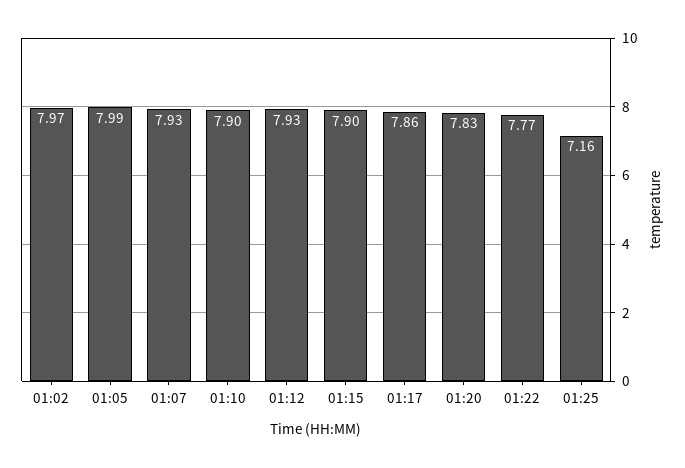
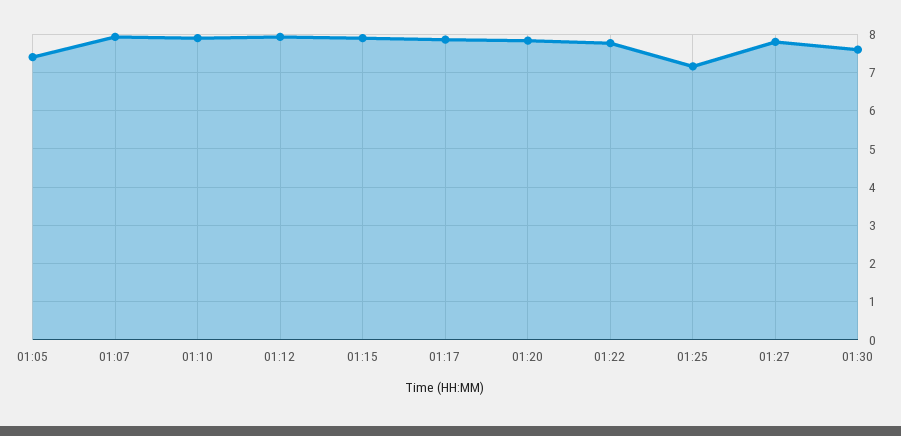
01:02: 7.97 -> none
01:05: 7.99 -> 7.4
01:27: none -> 7.8
01:30: none -> 7.6

